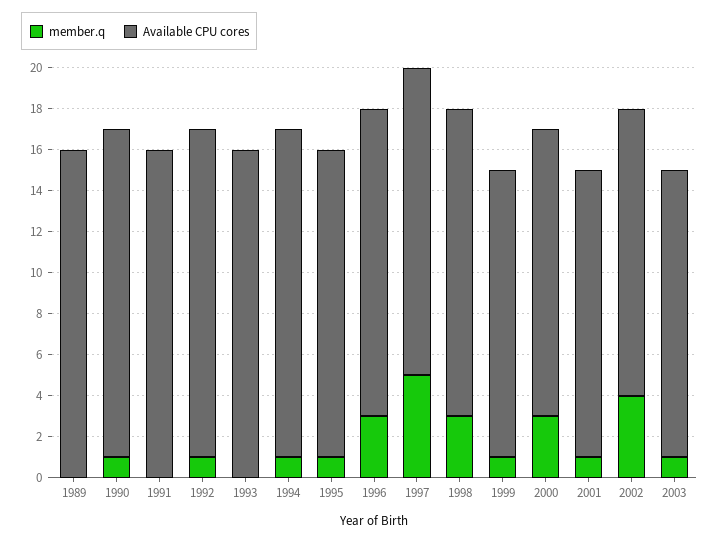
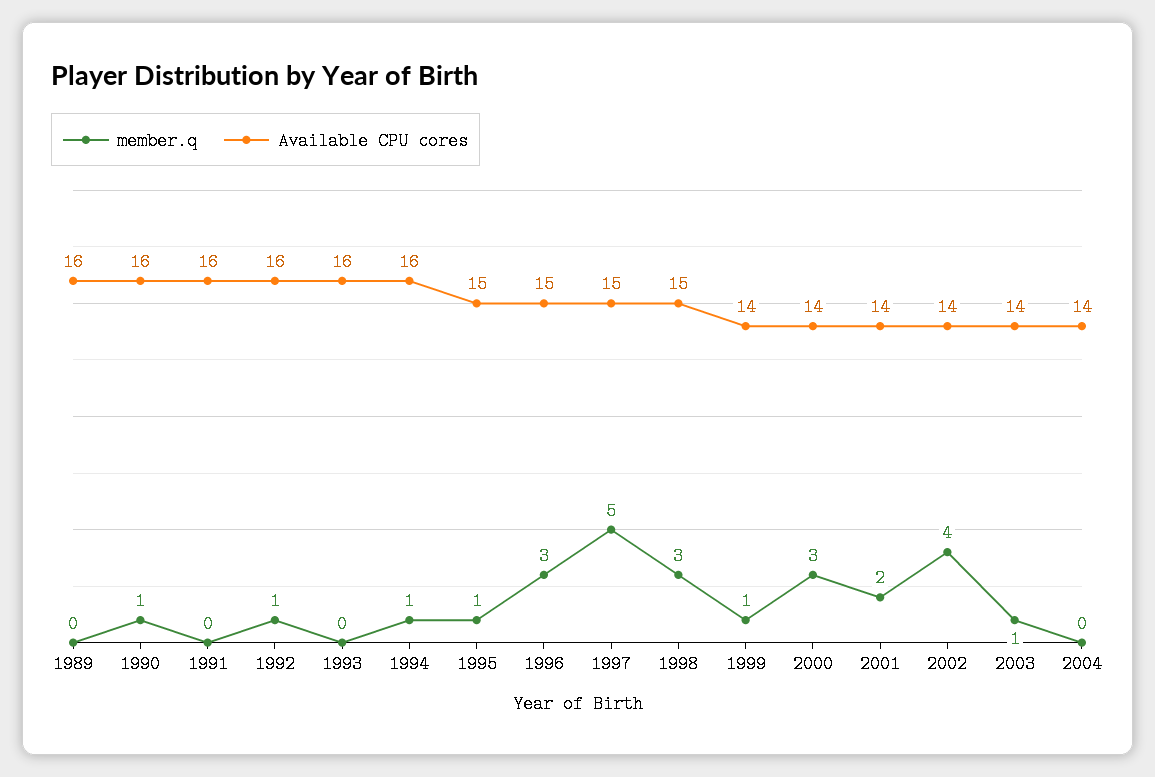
member.q, 2001: 1 -> 2
member.q, 2004: none -> 0
Available CPU cores, 2004: none -> 14

